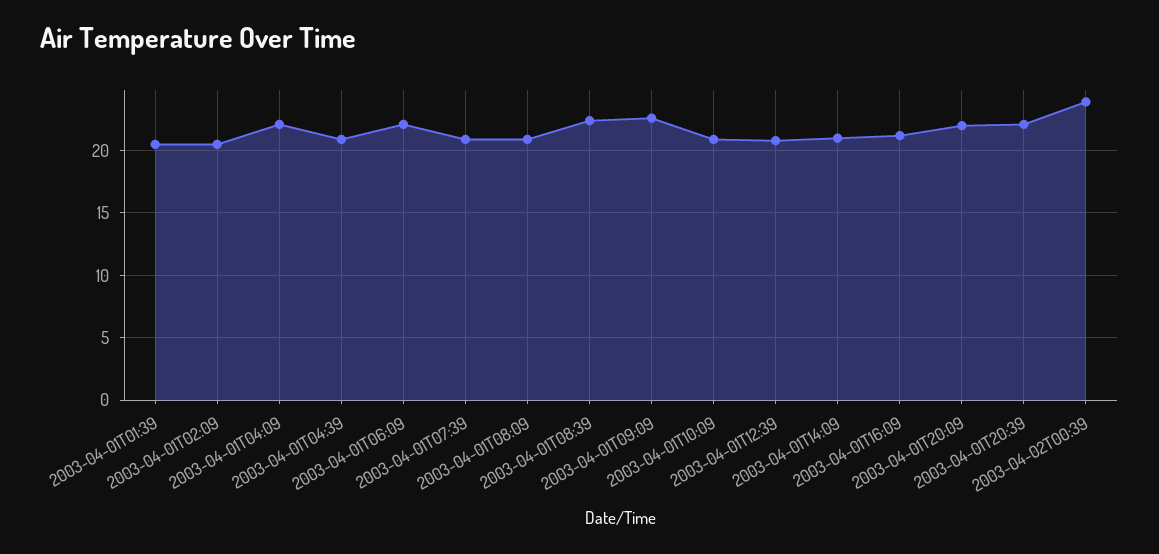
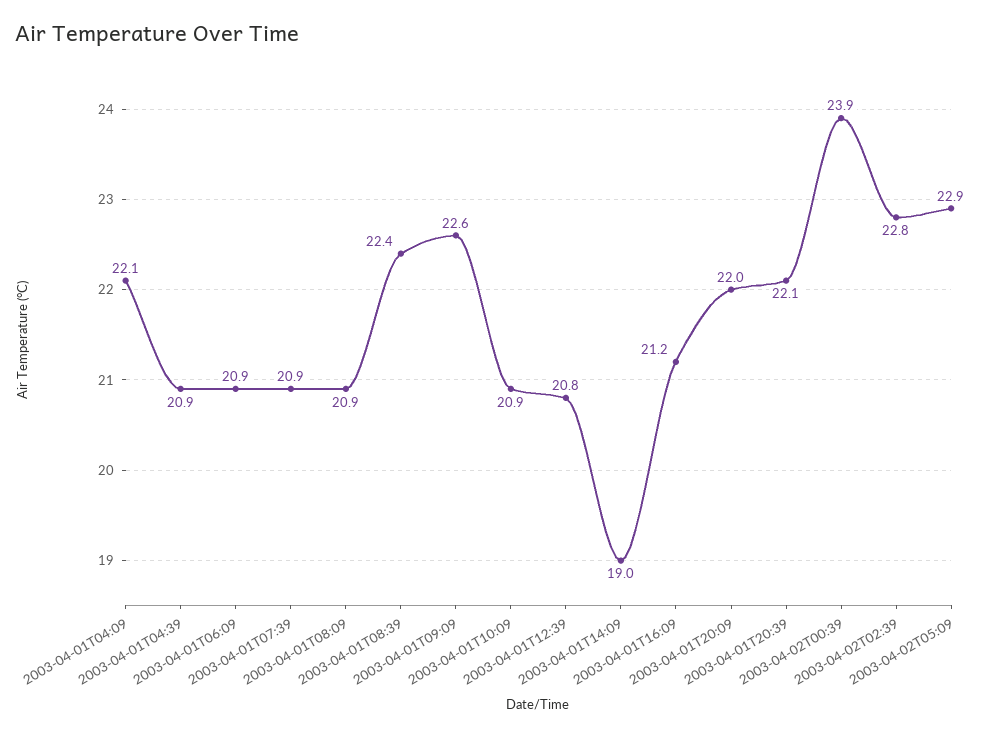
2003-04-01T01:39: 20.5 -> none
2003-04-01T02:09: 20.5 -> none
2003-04-01T06:09: 22 -> 20.9
2003-04-01T14:09: 21 -> 19
2003-04-02T02:39: none -> 22.8
2003-04-02T05:09: none -> 22.9

